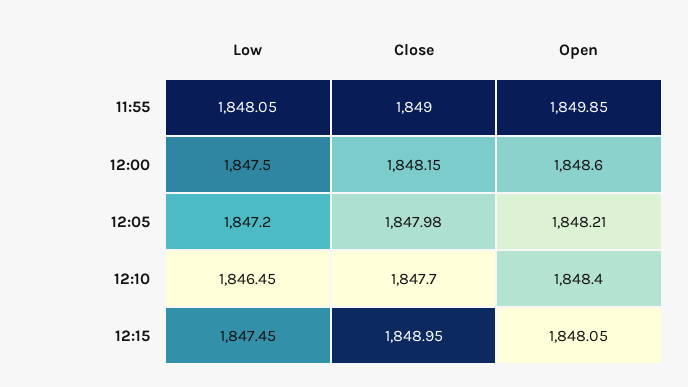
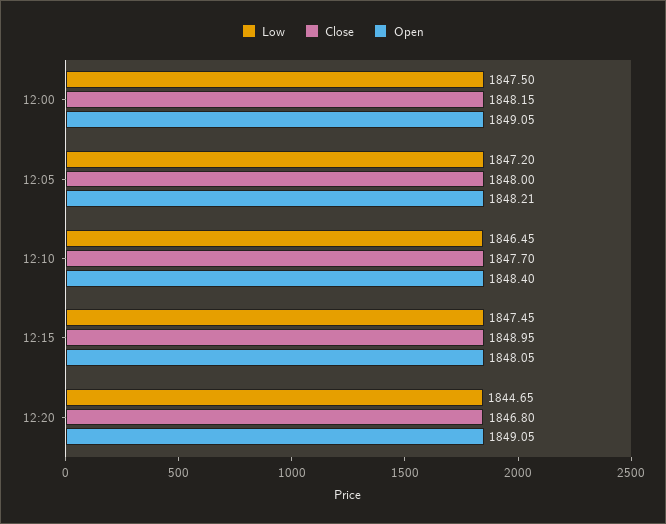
Low, 11:55: 1848.05 -> none
Close, 11:55: 1849 -> none
Open, 11:55: 1849.85 -> none
Open, 12:00: 1848.6 -> 1849.05
Close, 12:05: 1847.98 -> 1848
Low, 12:20: none -> 1844.65
Close, 12:20: none -> 1846.8
Open, 12:20: none -> 1849.05

